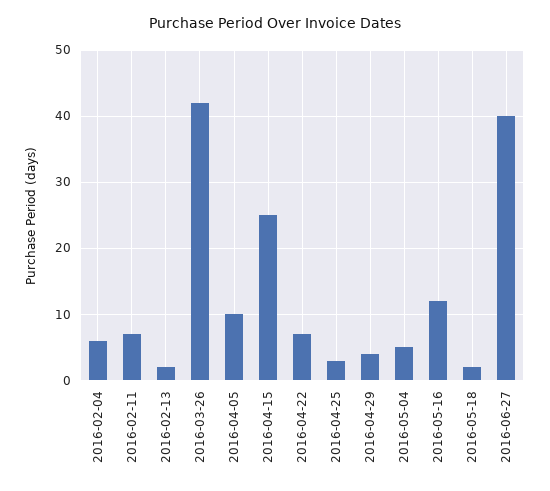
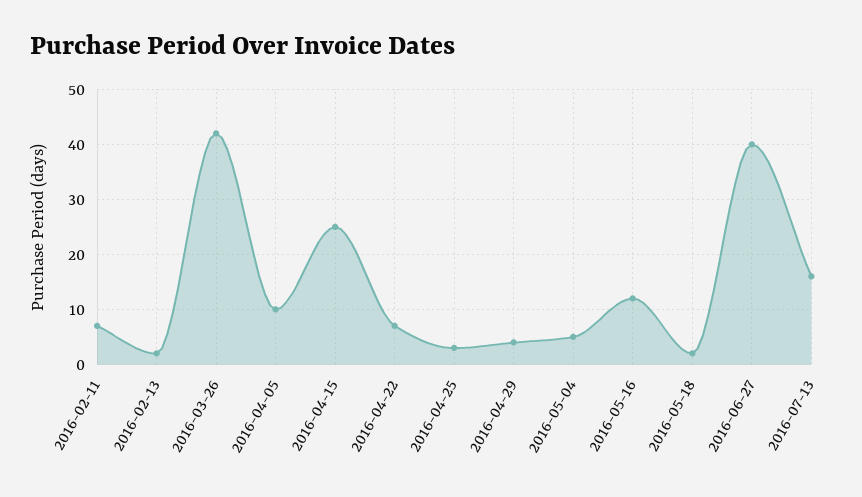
2016-02-04: 6 -> none
2016-07-13: none -> 15

